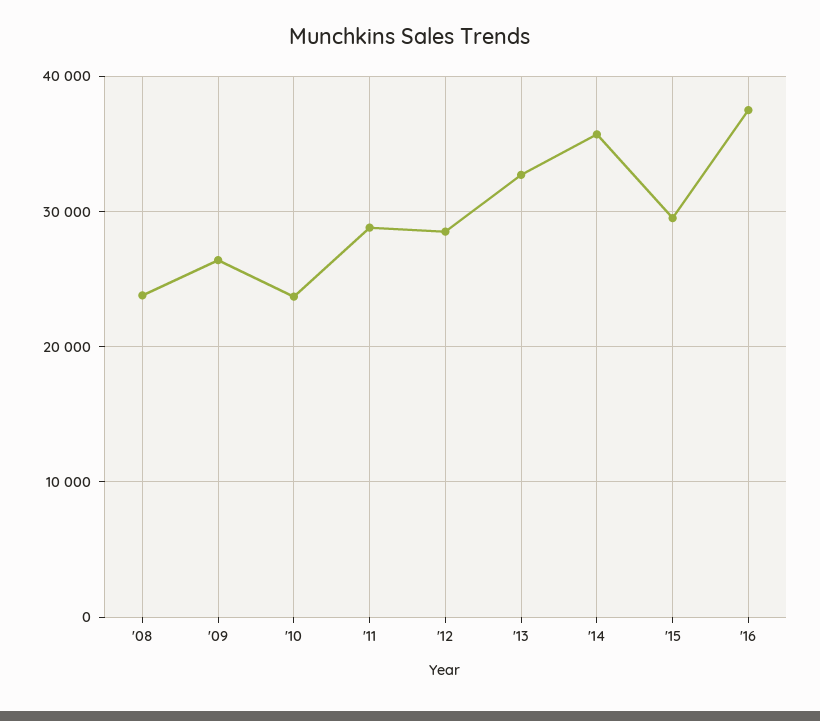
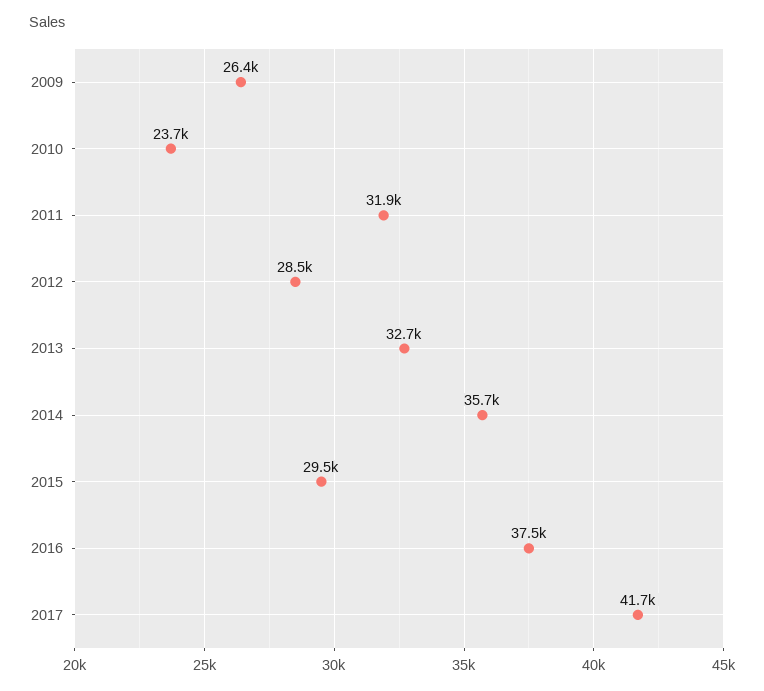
'08: 24000 -> none
'11: 29000 -> 31900
2017: none -> 41700

